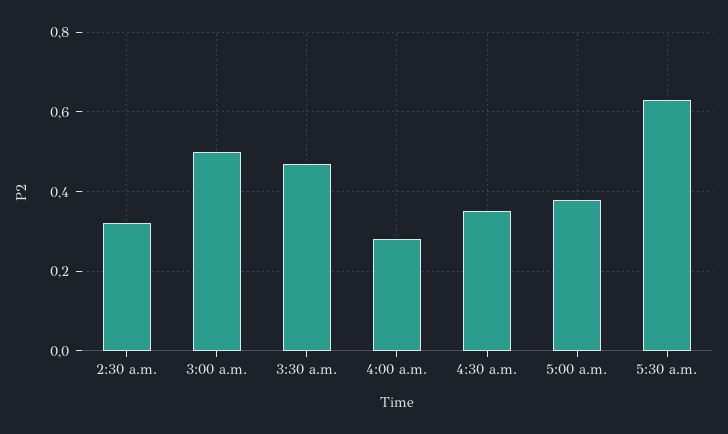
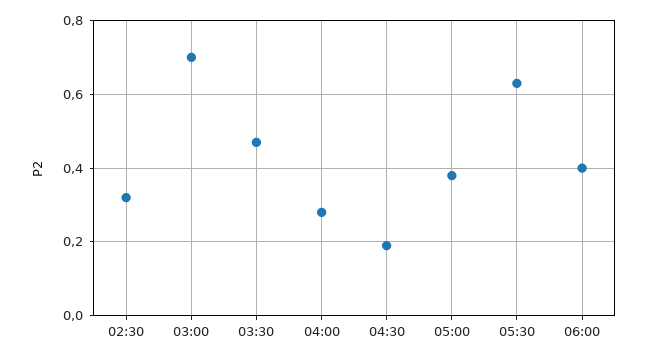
3:00 a.m.: 0.5 -> 0.7
4:30 a.m.: 0.35 -> 0.2
06:00: none -> 0.4

